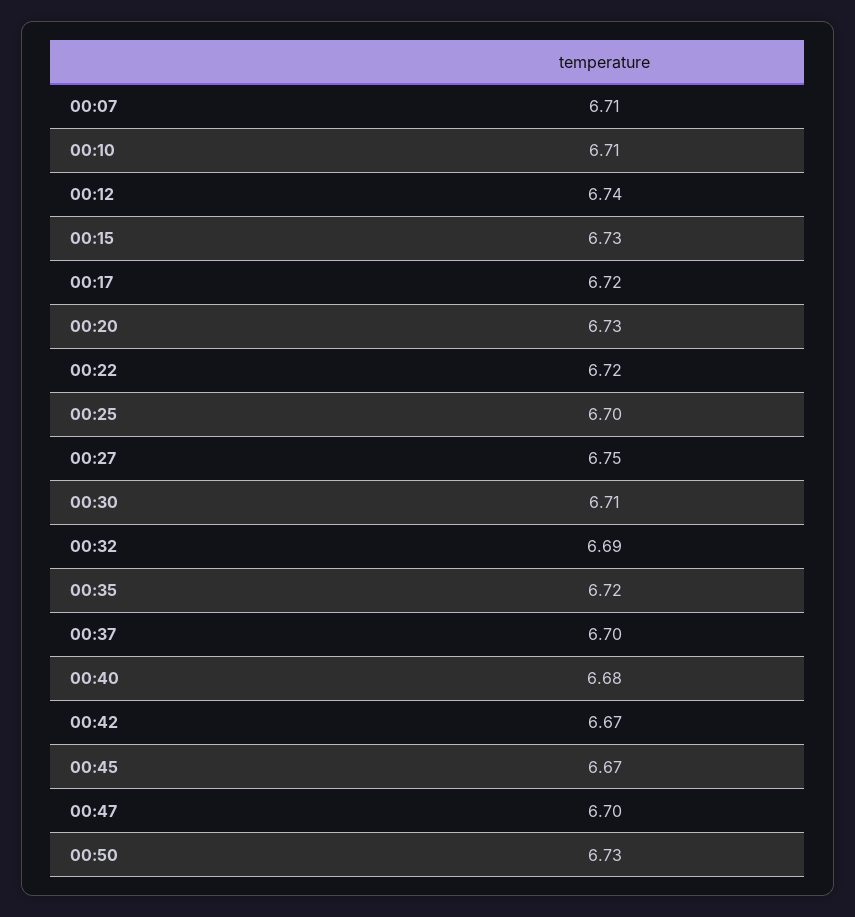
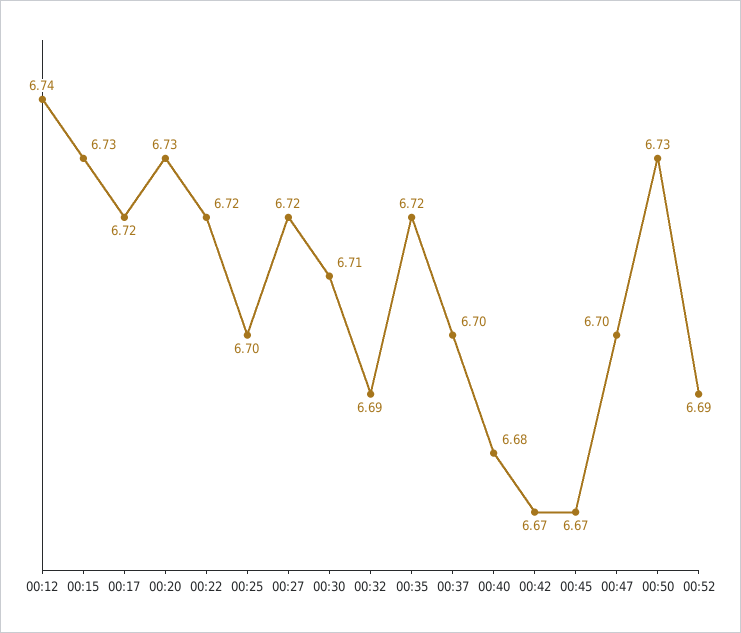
00:07: 6.71 -> none
00:10: 6.71 -> none
00:27: 6.75 -> 6.72
00:52: none -> 6.69

